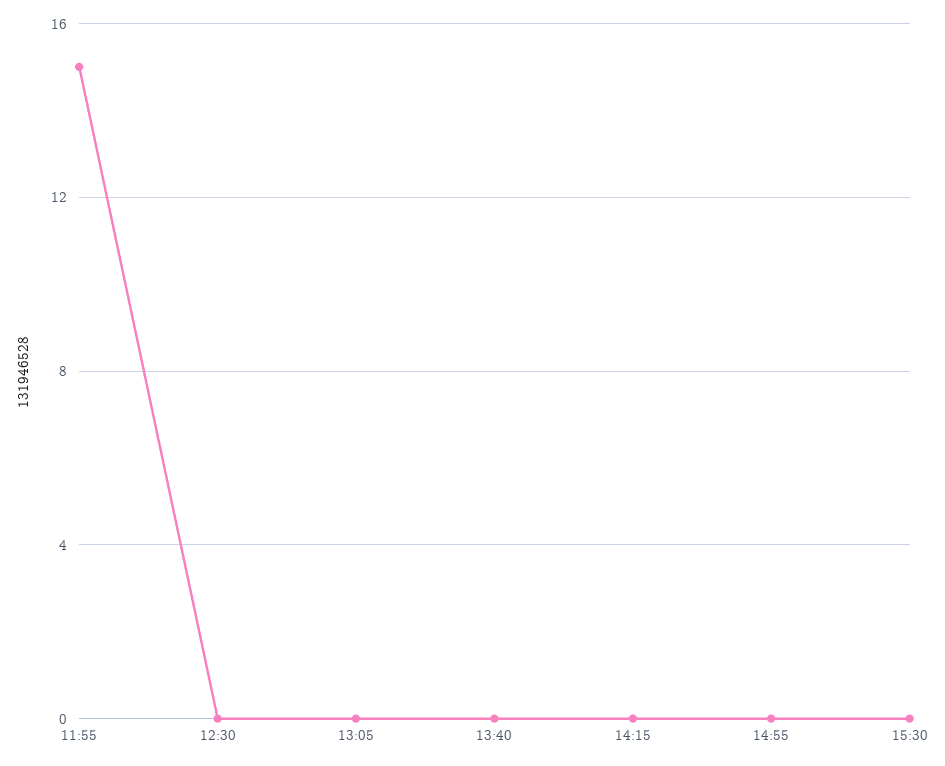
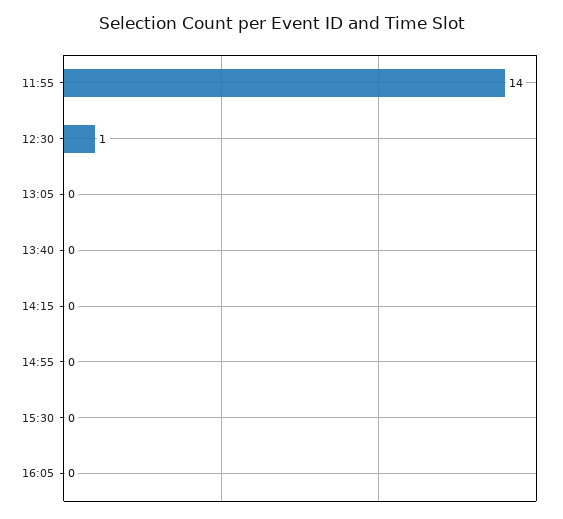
11:55: 15 -> 14
12:30: 0 -> 1
16:05: none -> 0

